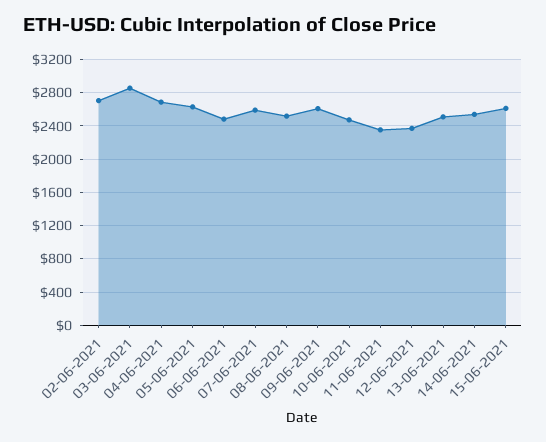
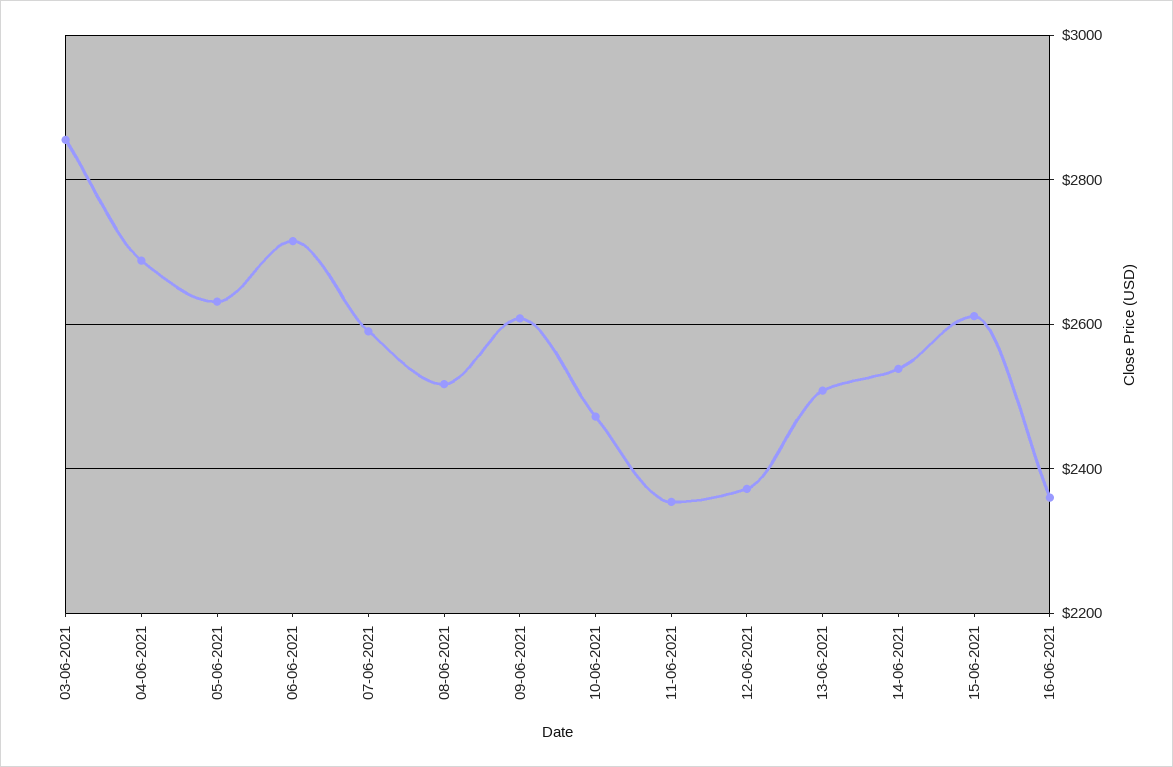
02-06-2021: 2700 -> none
06-06-2021: 2500 -> 2720
16-06-2021: none -> 2360

